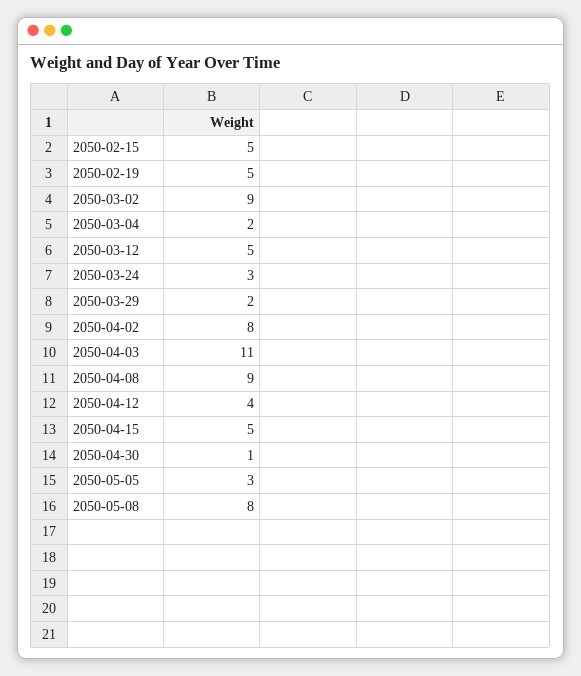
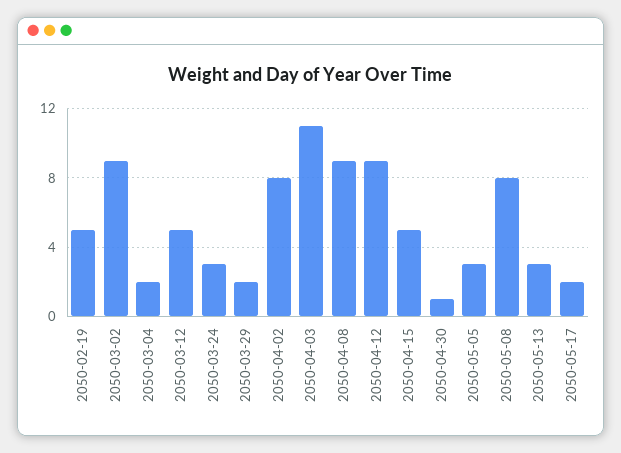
2050-02-15: 5 -> none
2050-04-12: 4 -> 9
2050-05-13: none -> 3
2050-05-17: none -> 2

